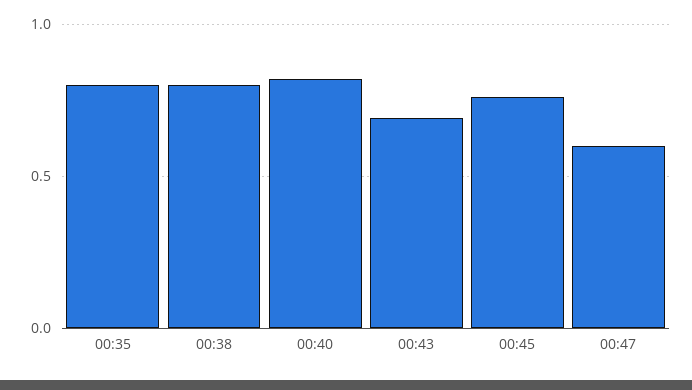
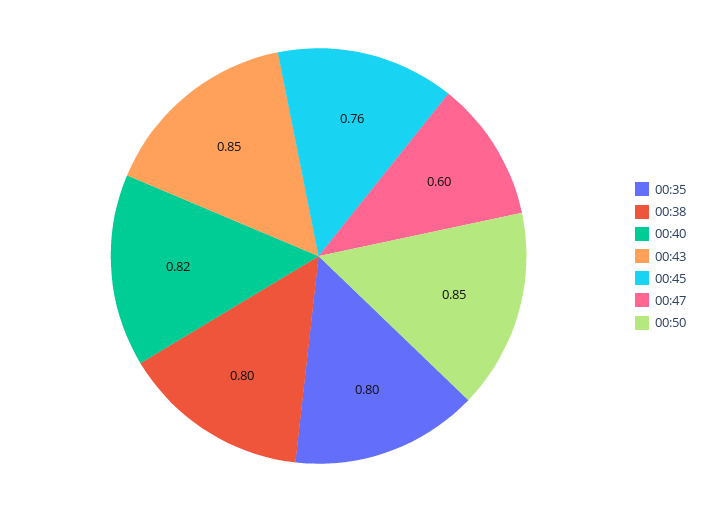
00:43: 0.7 -> 0.85
00:50: none -> 0.85

